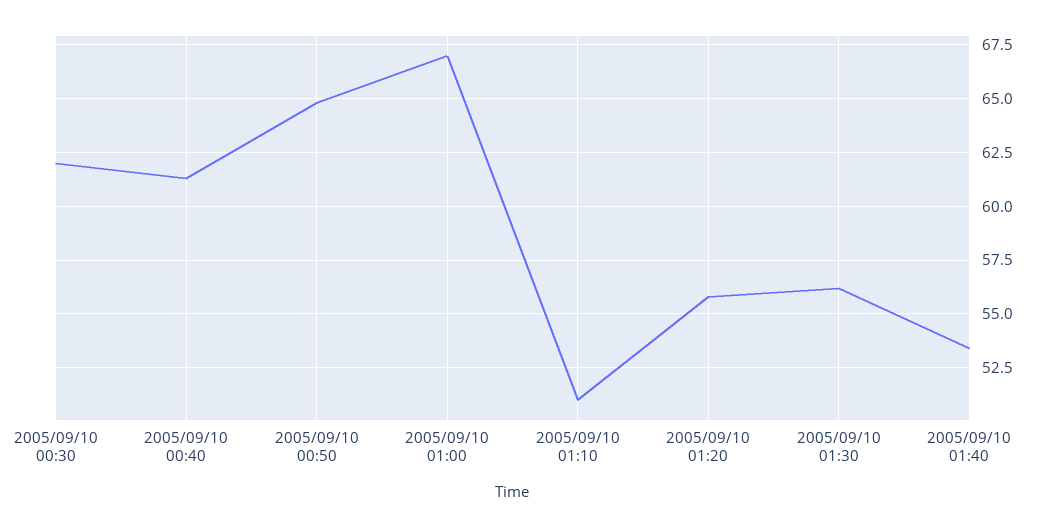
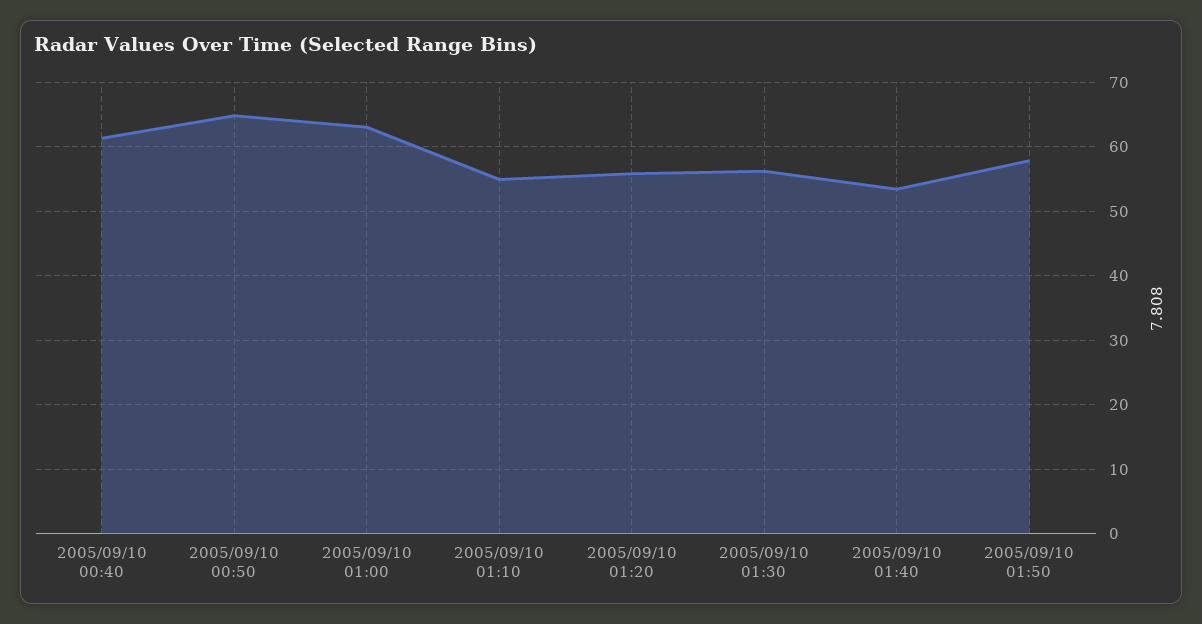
2005/09/10 00:30: 62 -> none
2005/09/10 01:00: 67 -> 63
2005/09/10 01:10: 51 -> 55
2005/09/10 01:50: none -> 58

